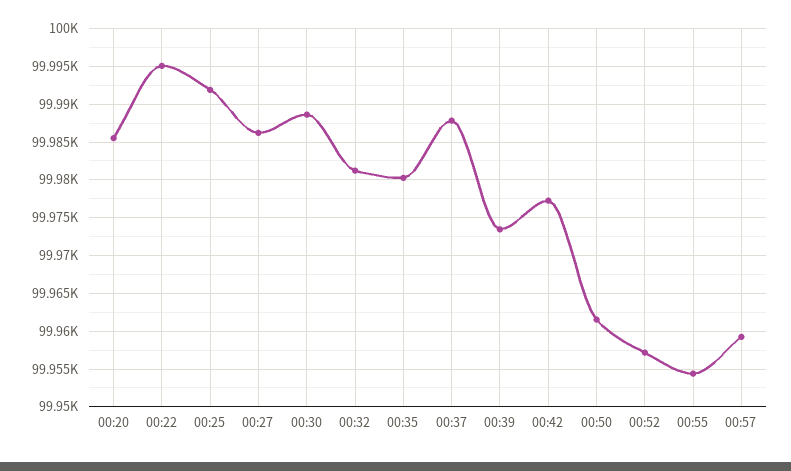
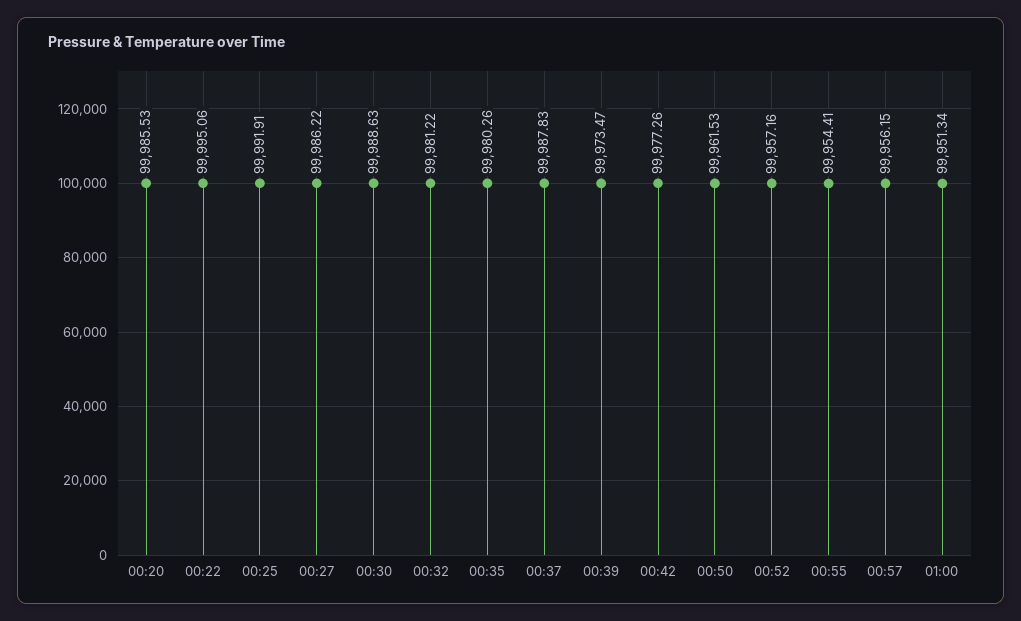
00:57: 99959 -> 99956.15
01:00: none -> 99951.34

